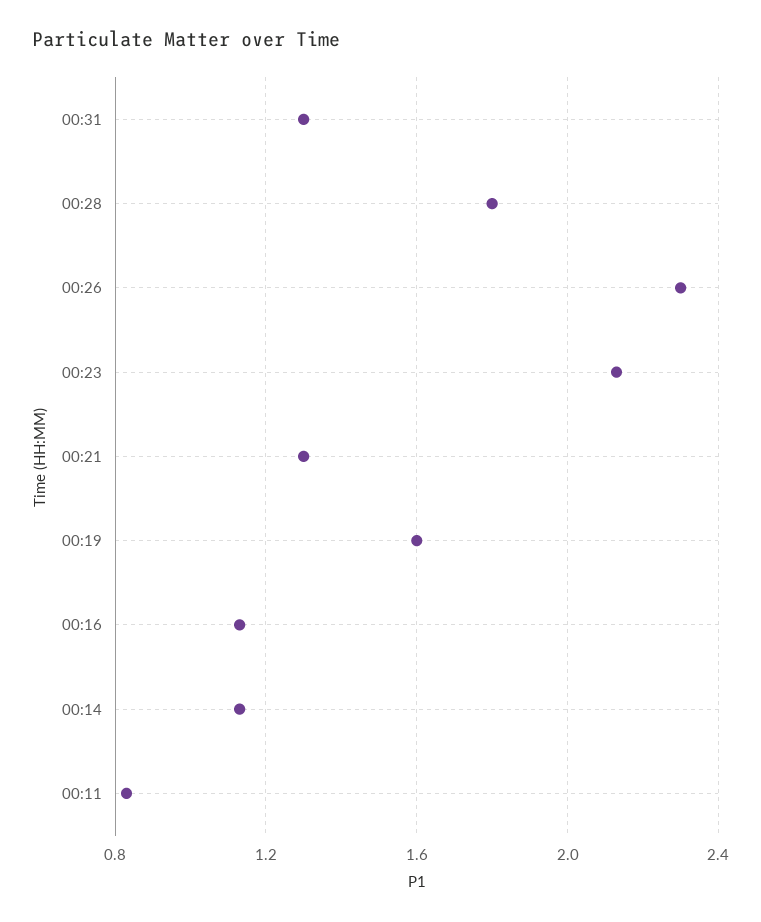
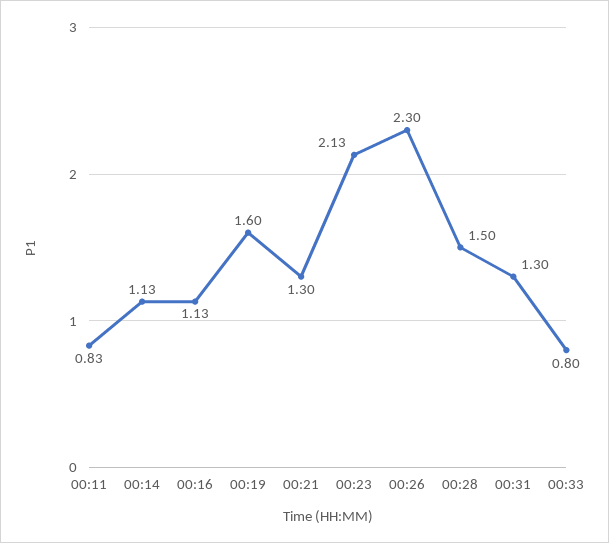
00:28: 1.8 -> 1.5
00:33: none -> 0.8

